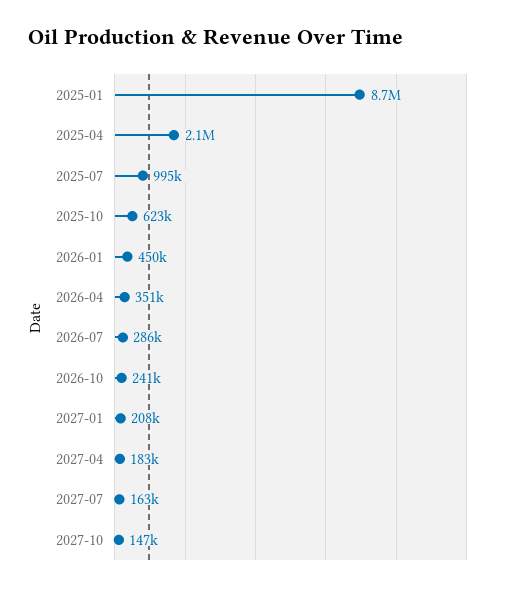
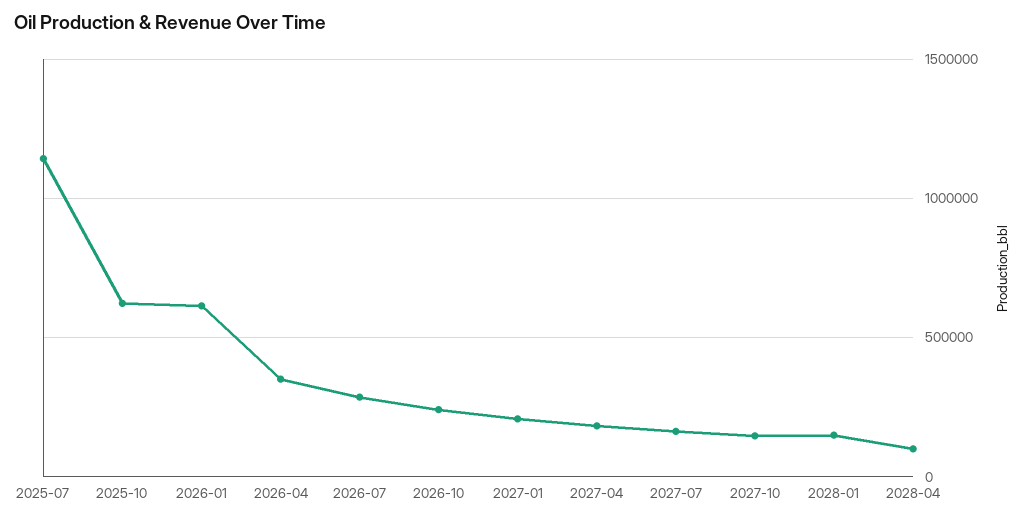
2025-01: 8700000 -> none
2025-04: 2100000 -> none
2025-07: 995000 -> 1150000
2026-01: 450000 -> 600000
2028-01: none -> 150000
2028-04: none -> 100000

